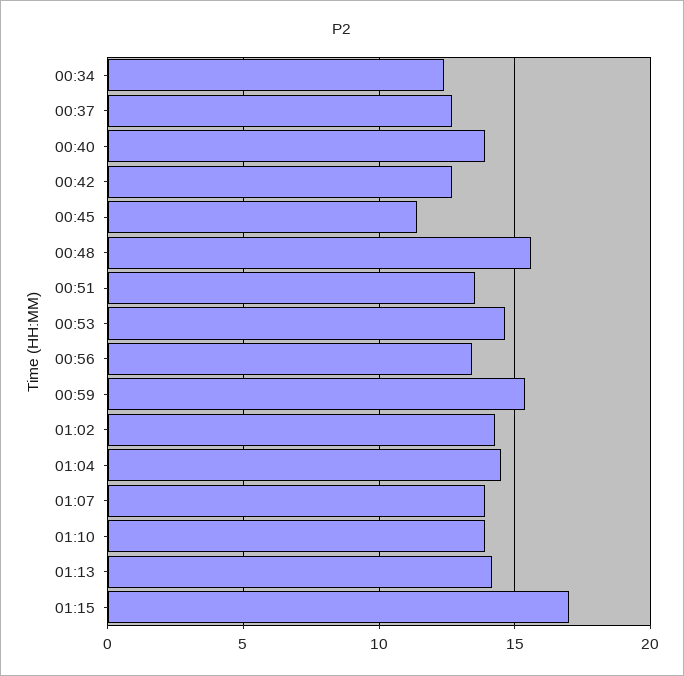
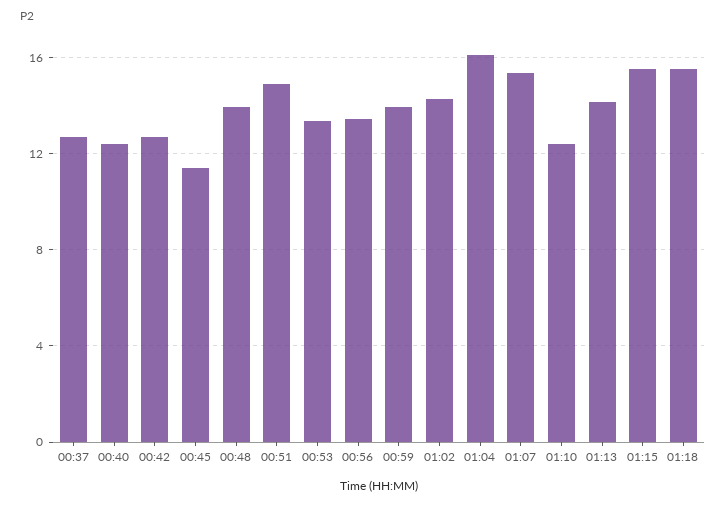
00:34: 12.5 -> none
00:40: 14 -> 12.5
00:48: 15.5 -> 14
00:51: 13.5 -> 15
00:53: 14.5 -> 13.5
00:59: 15.5 -> 14
01:04: 14.5 -> 16
01:07: 14 -> 15.5
01:10: 14 -> 12.5
01:15: 17 -> 15.5
01:18: none -> 15.5

